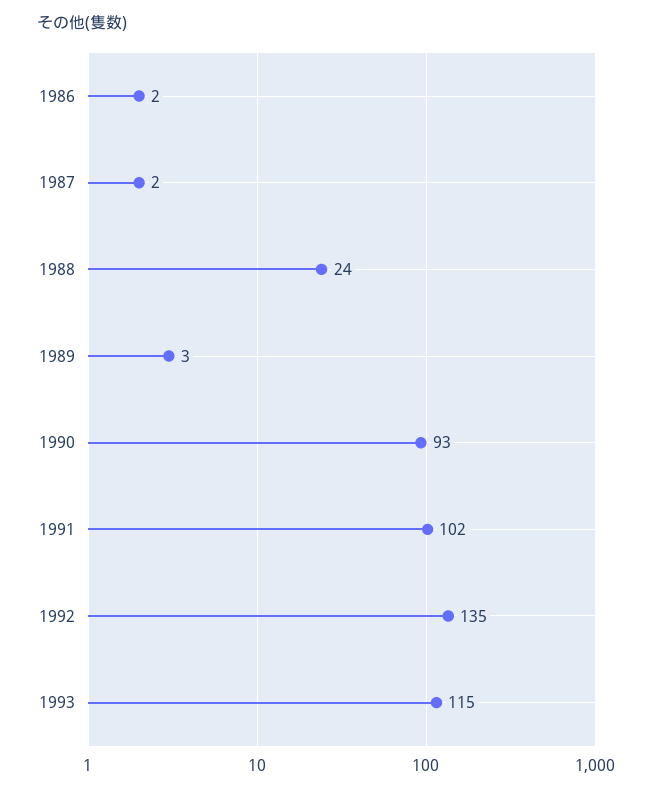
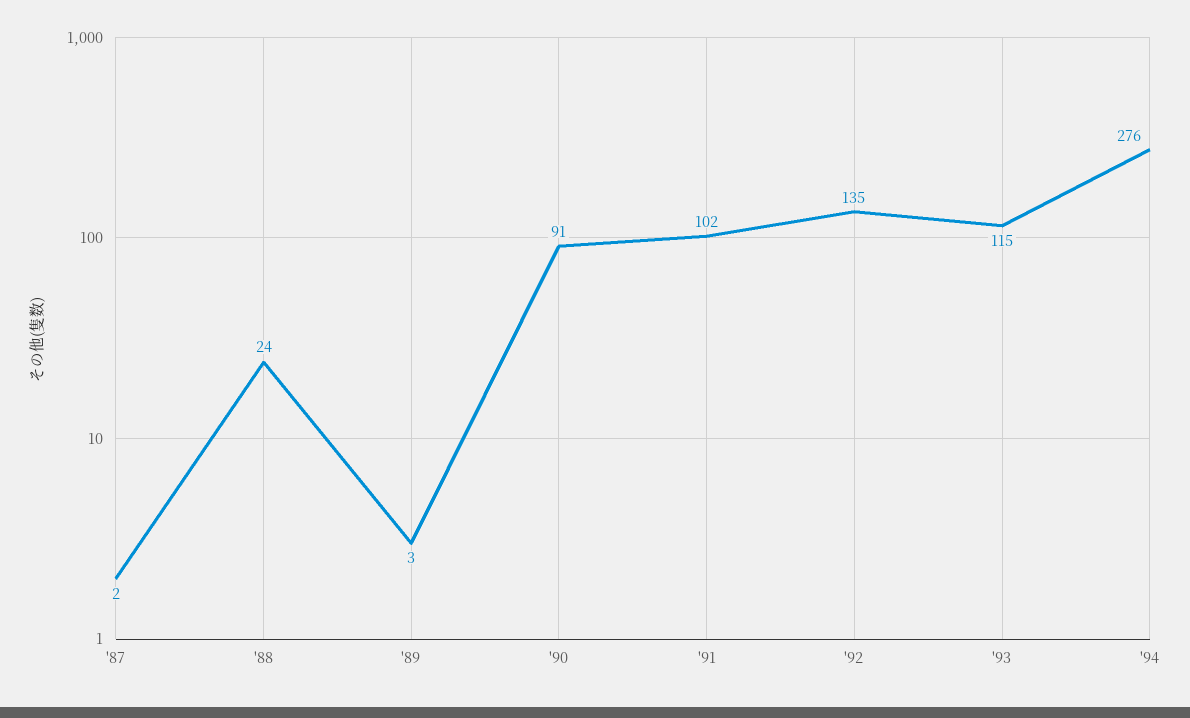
1986: 2 -> none
1990: 93 -> 91
'94: none -> 276

